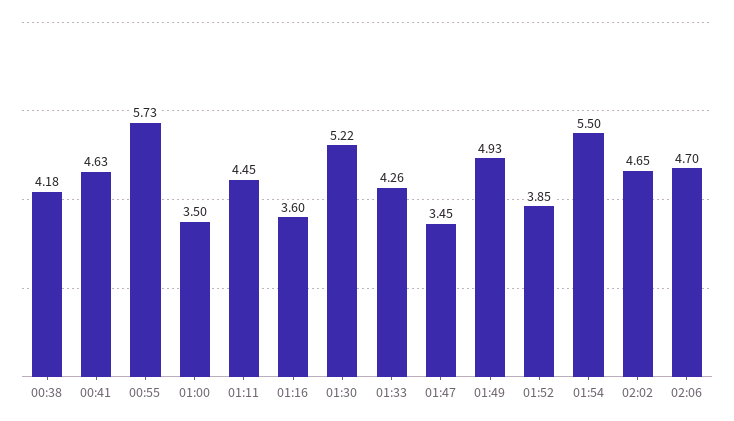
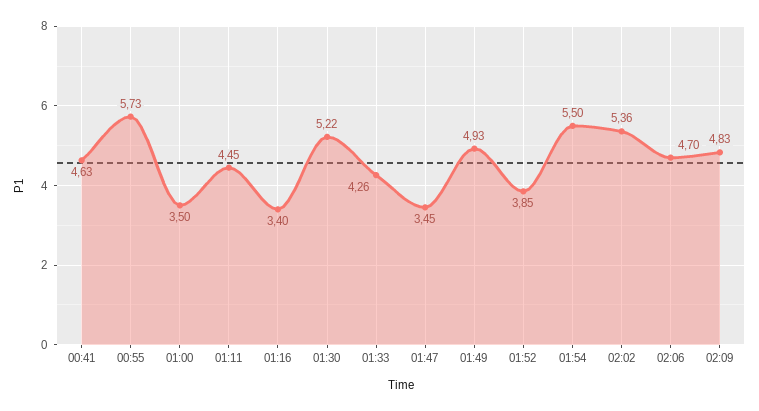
00:38: 4.18 -> none
01:16: 3.6 -> 3.4
02:02: 4.65 -> 5.36
02:09: none -> 4.83

